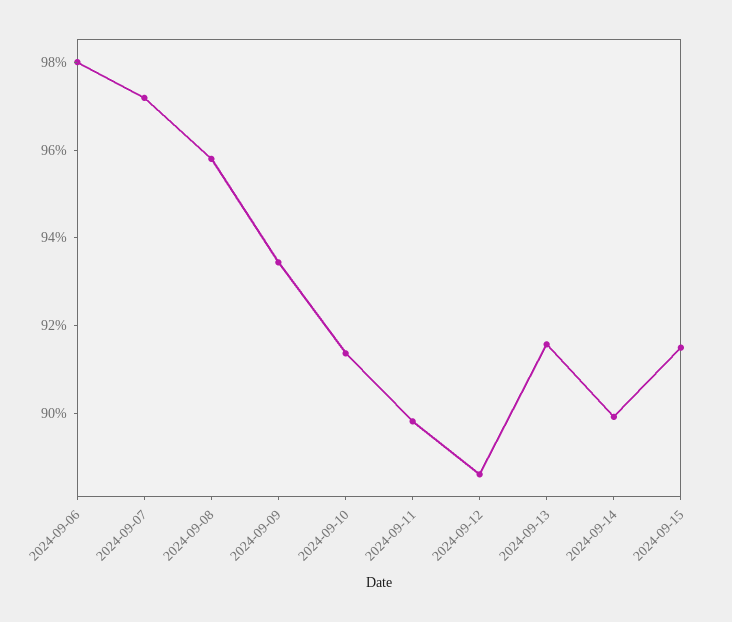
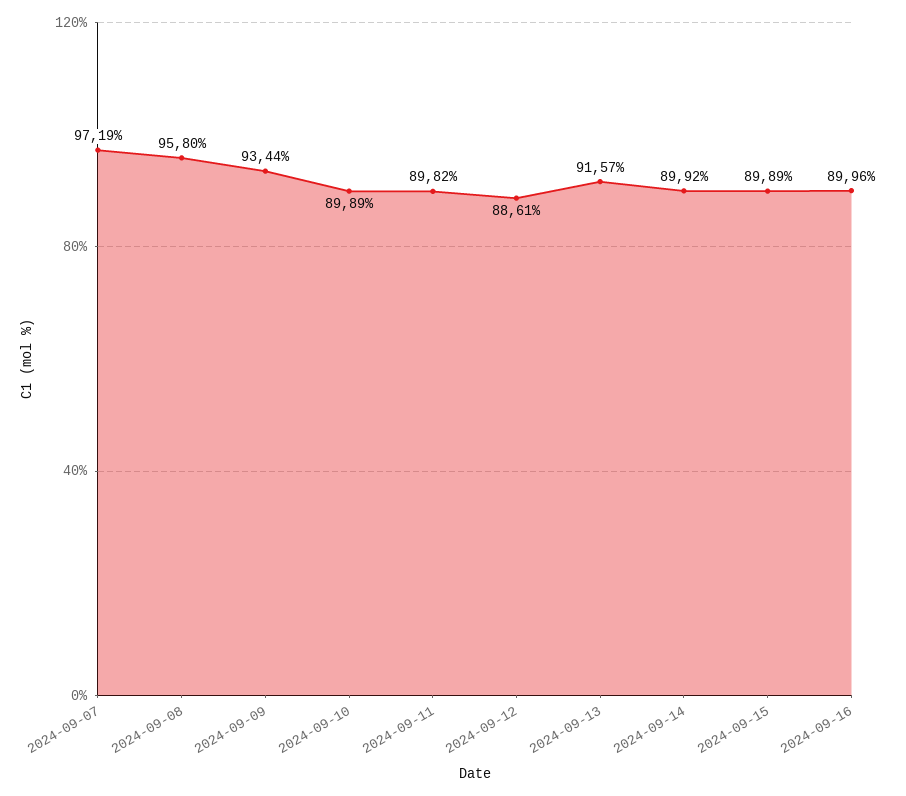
2024-09-06: 98 -> none
2024-09-10: 91.5 -> 89.89
2024-09-15: 91.5 -> 89.89
2024-09-16: none -> 89.96

